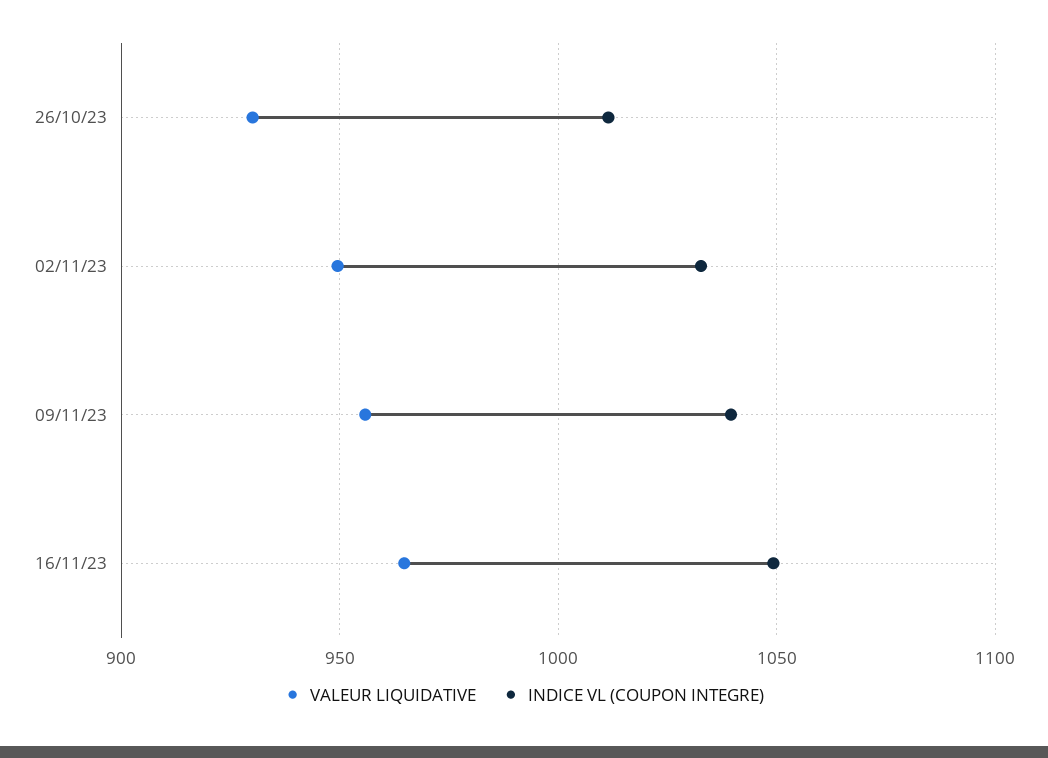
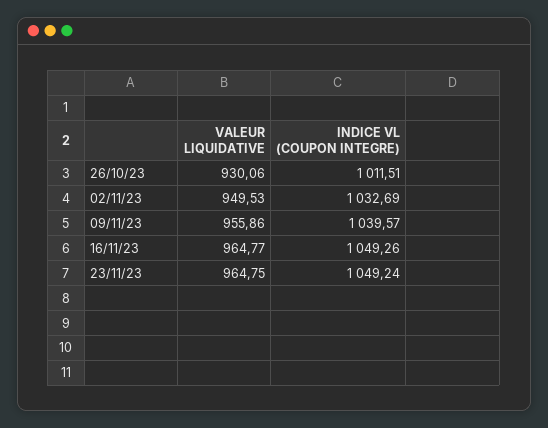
VALEUR LIQUIDATIVE, 23/11/23: none -> 964.75
INDICE VL (COUPON INTEGRE), 23/11/23: none -> 1049.24

